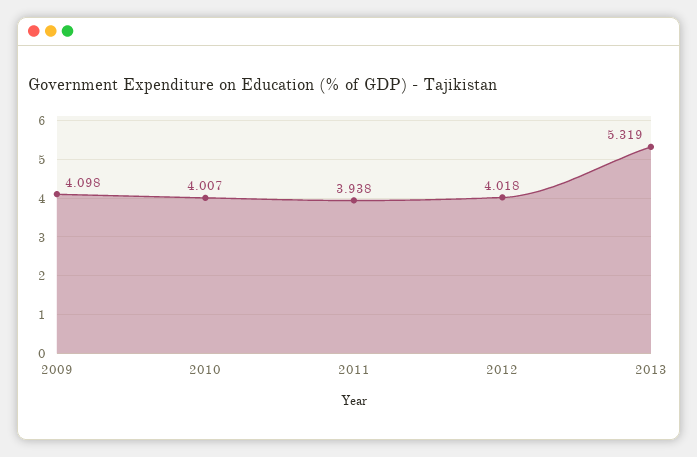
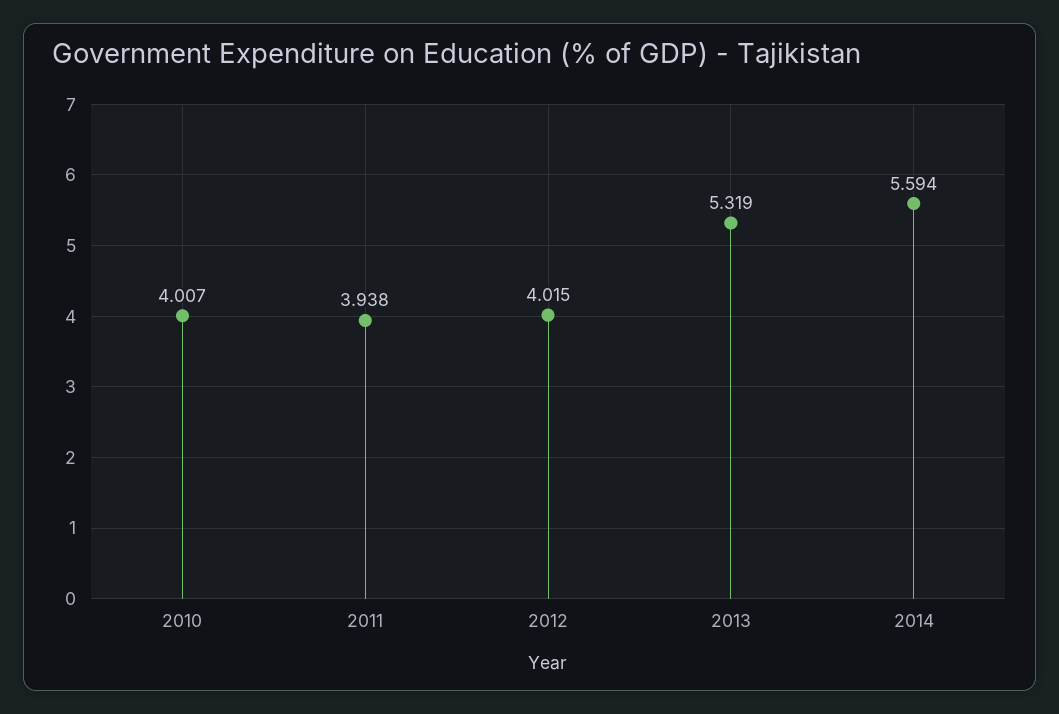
2009: 4.098 -> none
2012: 4.018 -> 4.015
2014: none -> 5.594

